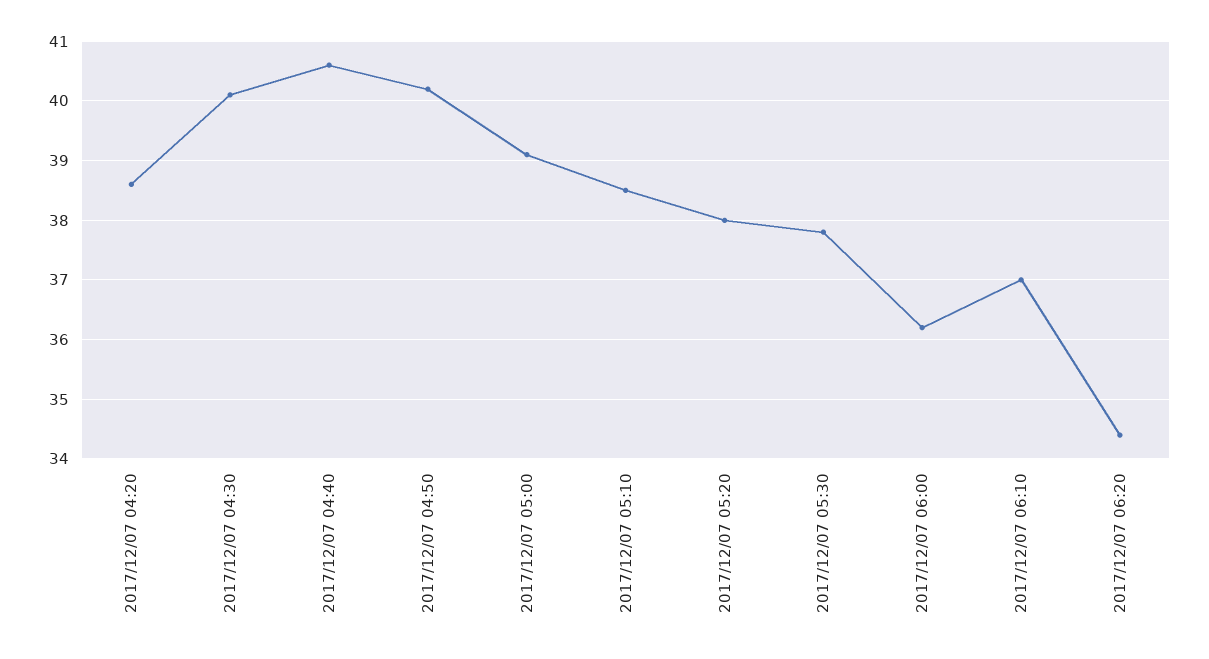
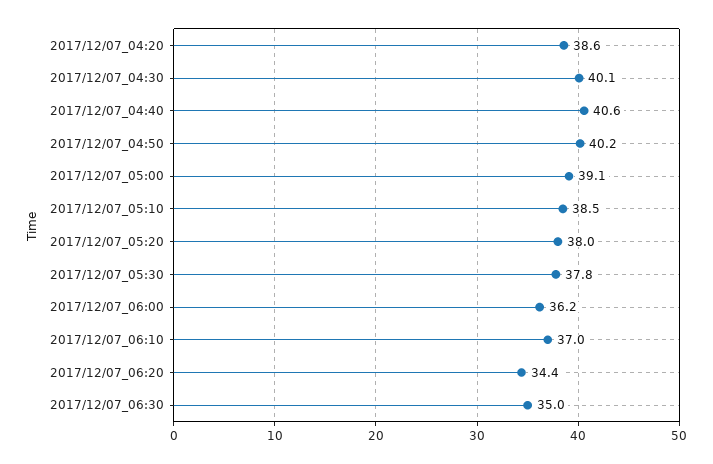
2017/12/07_06:30: none -> 35

